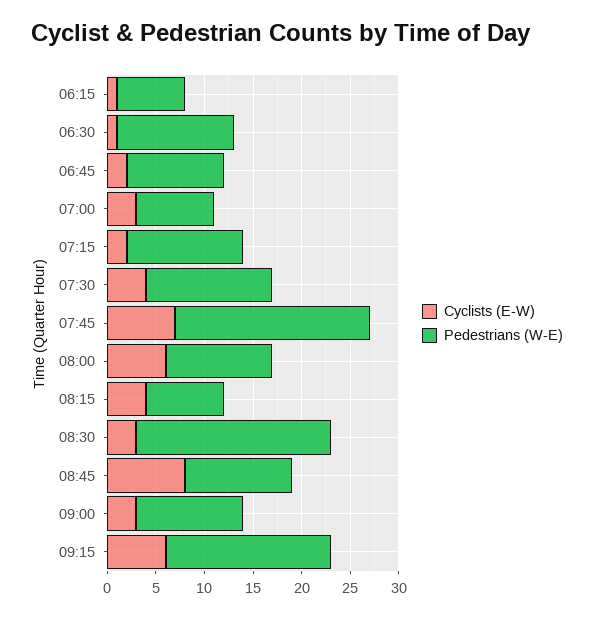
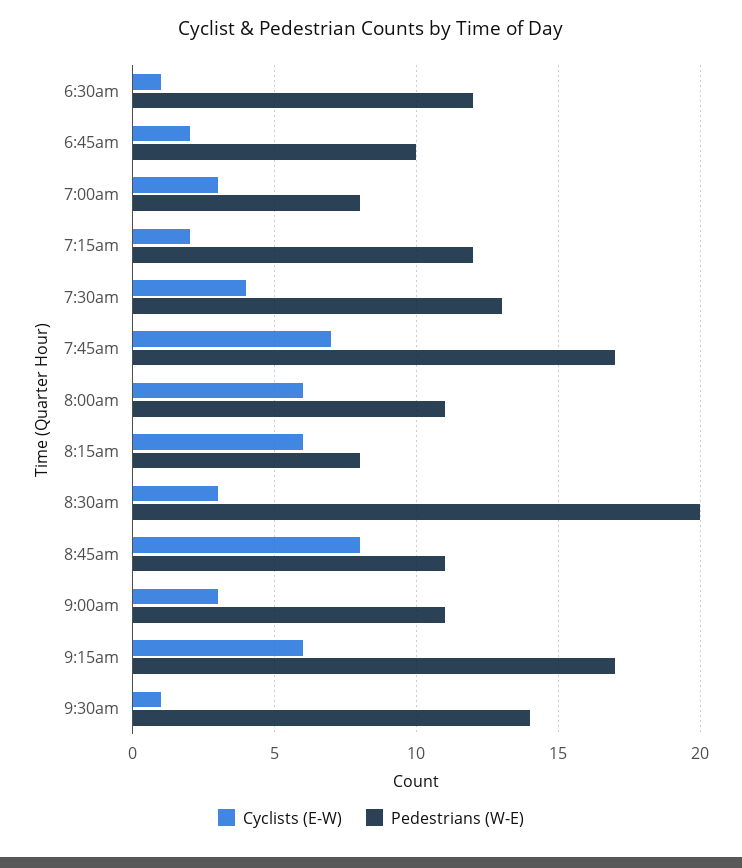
Cyclists (E-W), 06:15: 1 -> none
Pedestrians (W-E), 06:15: 7 -> none
Pedestrians (W-E), 07:45: 20 -> 17
Cyclists (E-W), 08:15: 4 -> 6
Cyclists (E-W), 9:30am: none -> 1
Pedestrians (W-E), 9:30am: none -> 14

